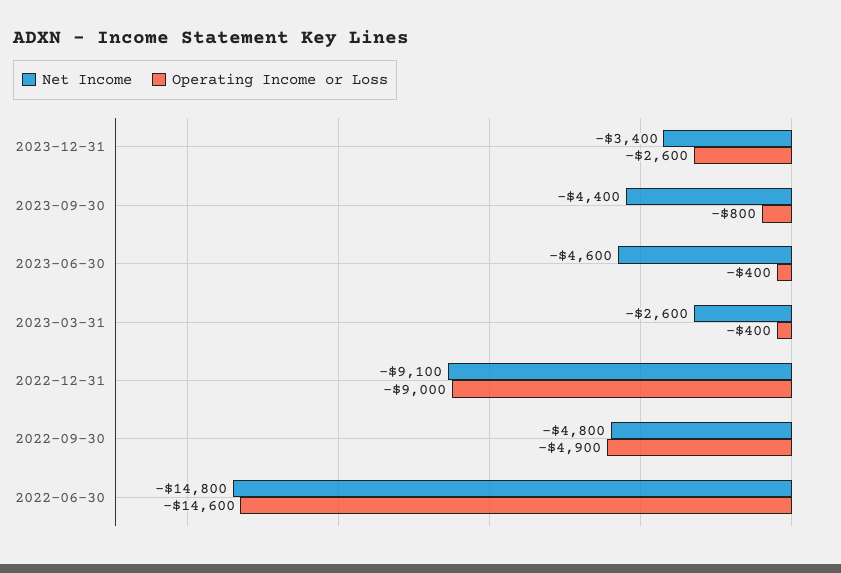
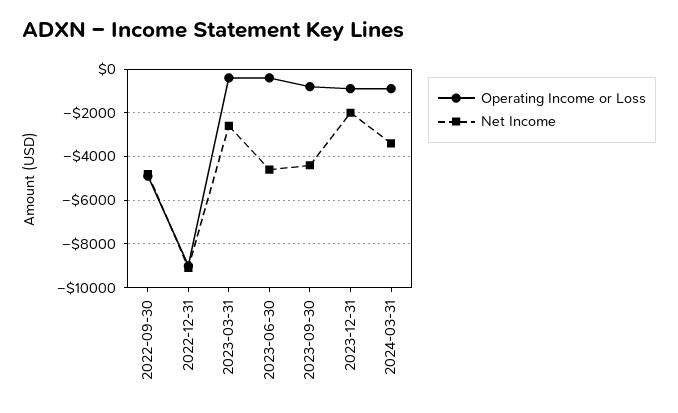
Net Income, 2023-12-31: -3400 -> -2000
Operating Income or Loss, 2023-12-31: -2600 -> -1000
Net Income, 2022-06-30: -14800 -> none
Operating Income or Loss, 2022-06-30: -14600 -> none
Operating Income or Loss, 2024-03-31: none -> -1000
Net Income, 2024-03-31: none -> -3500

